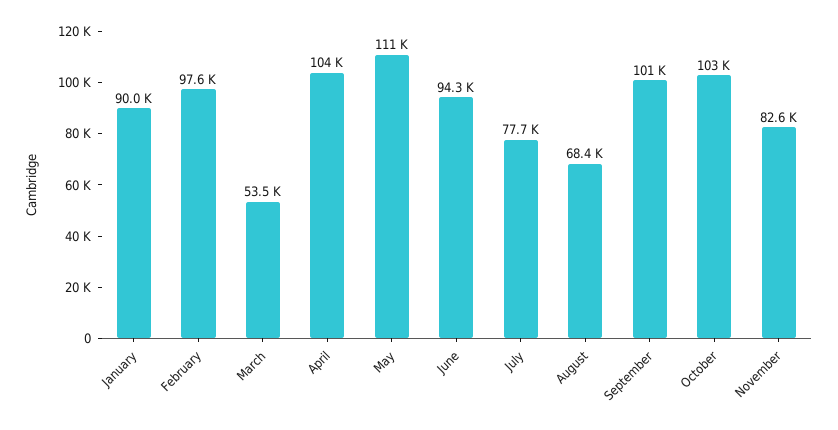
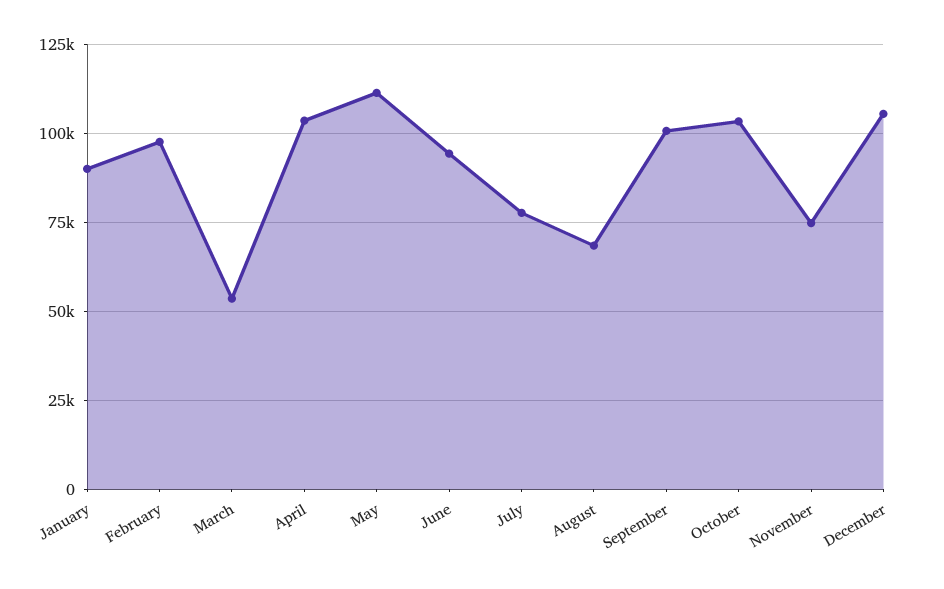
November: 82600 -> 75000
December: none -> 105000

